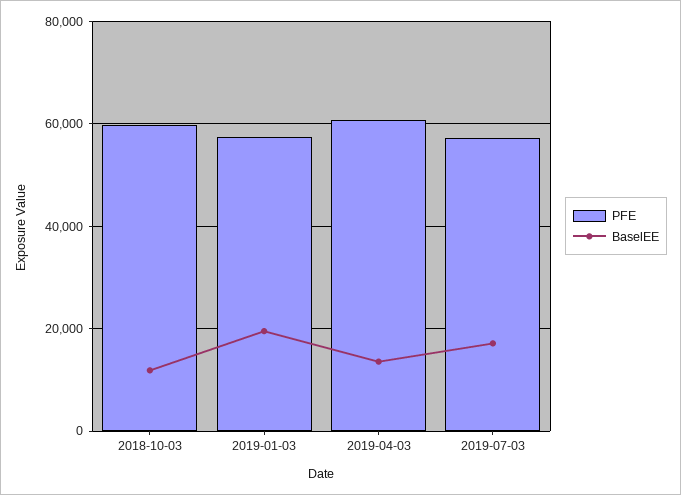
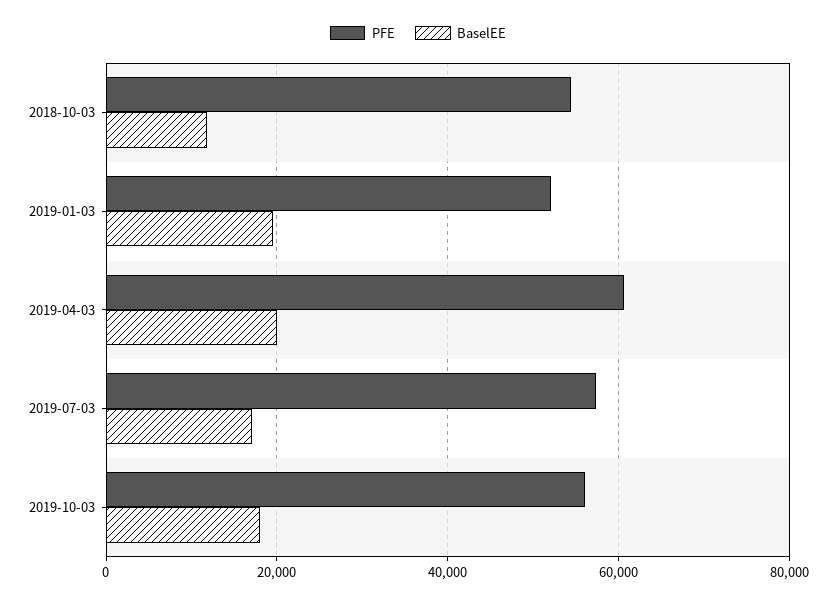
PFE, 2018-10-03: 60000 -> 54000
PFE, 2019-01-03: 58000 -> 52000
BaselEE, 2019-04-03: 14000 -> 20000
PFE, 2019-10-03: none -> 56000
BaselEE, 2019-10-03: none -> 18000

